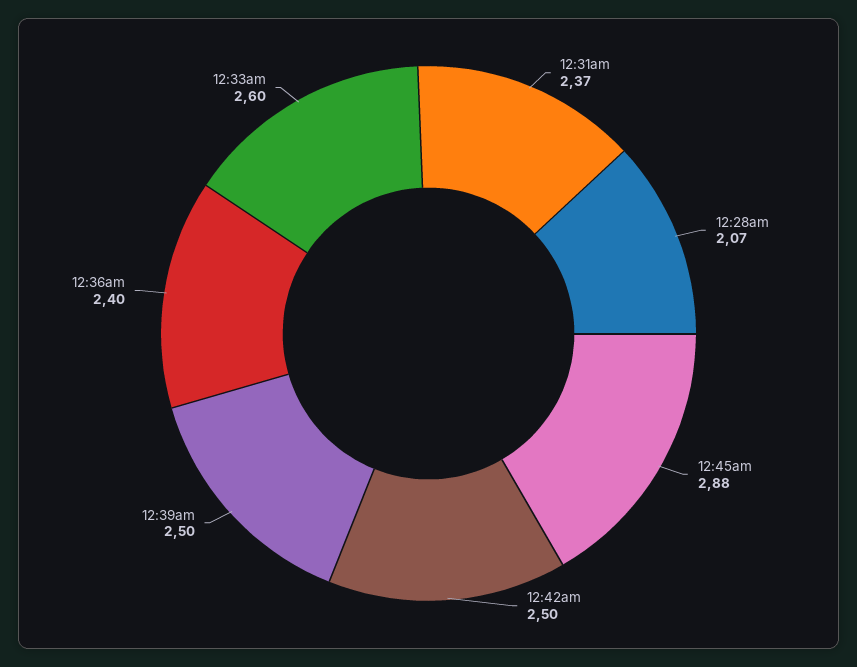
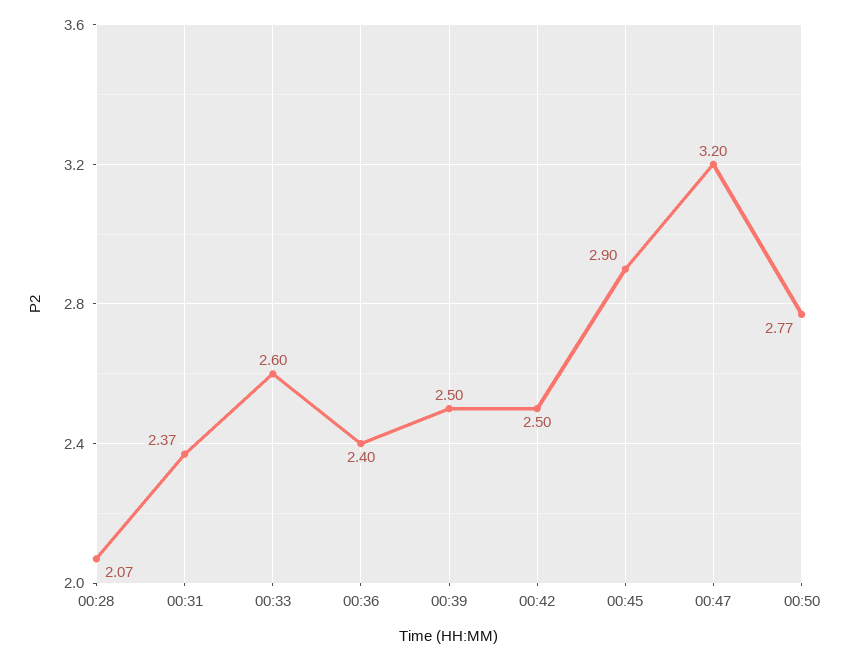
12:45am: 2.88 -> 2.9
00:47: none -> 3.2
00:50: none -> 2.77

